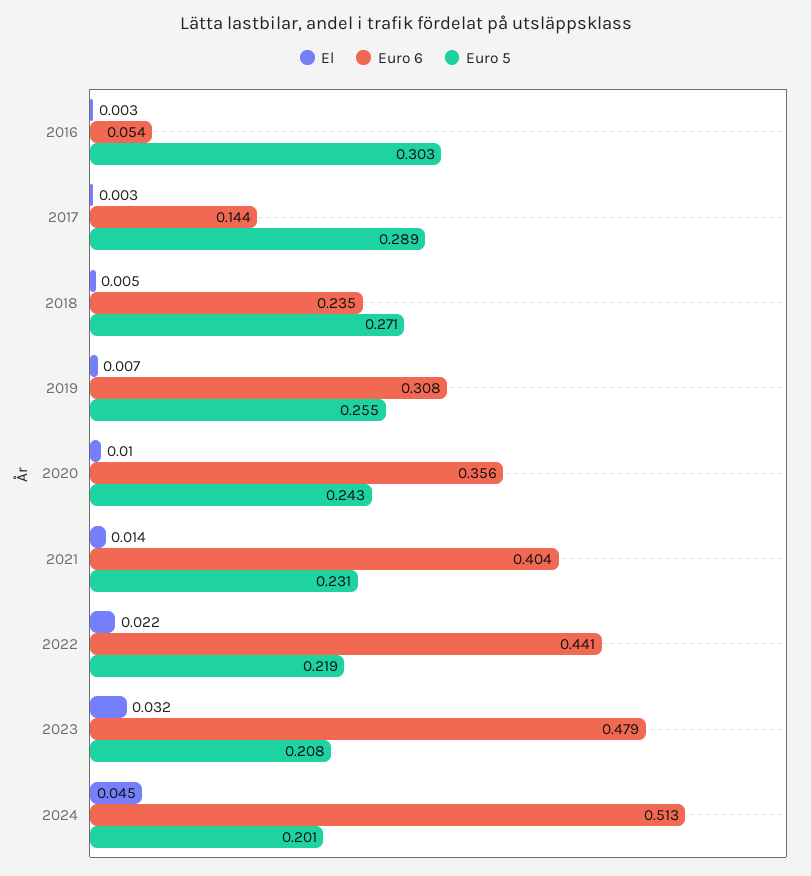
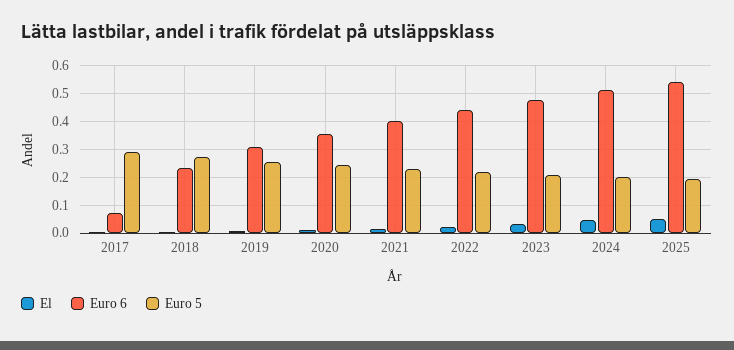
El, 2016: 0.003 -> none
Euro 6, 2016: 0.054 -> none
Euro 5, 2016: 0.303 -> none
Euro 6, 2017: 0.144 -> 0.075
El, 2025: none -> 0.05
Euro 6, 2025: none -> 0.55
Euro 5, 2025: none -> 0.2

